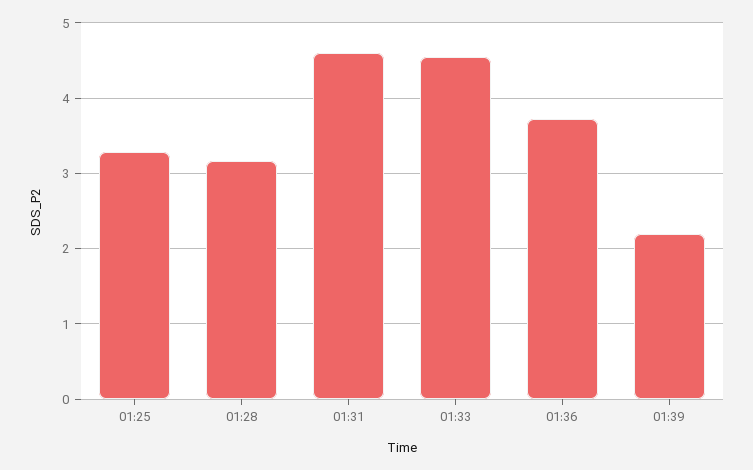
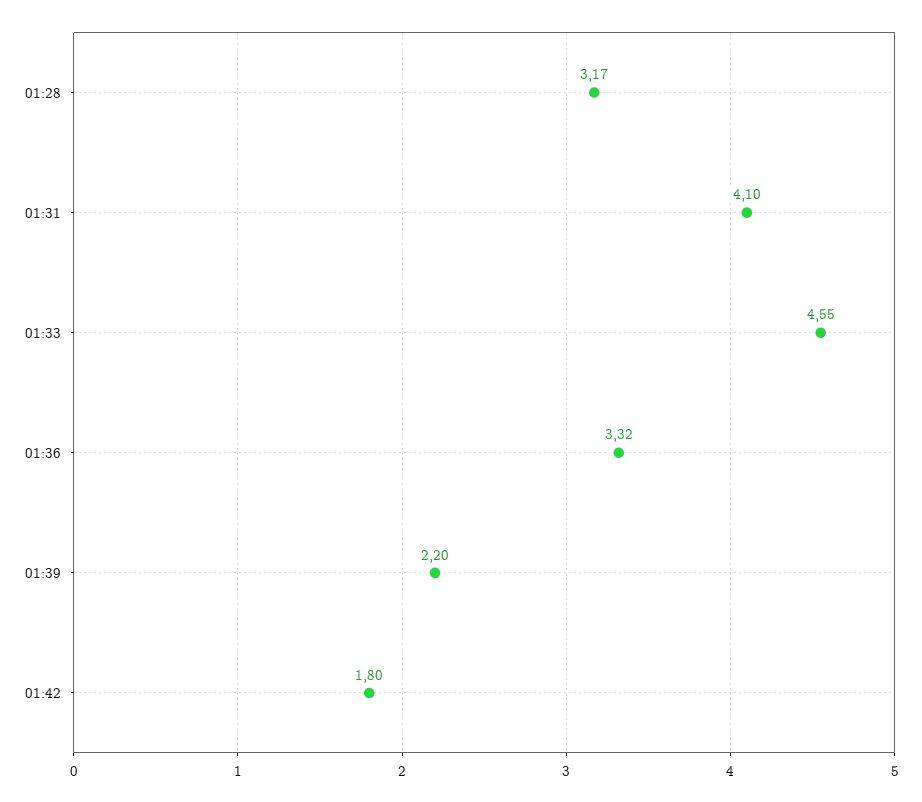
01:25: 3.3 -> none
01:31: 4.6 -> 4.1
01:36: 3.7 -> 3.32
01:42: none -> 1.8

